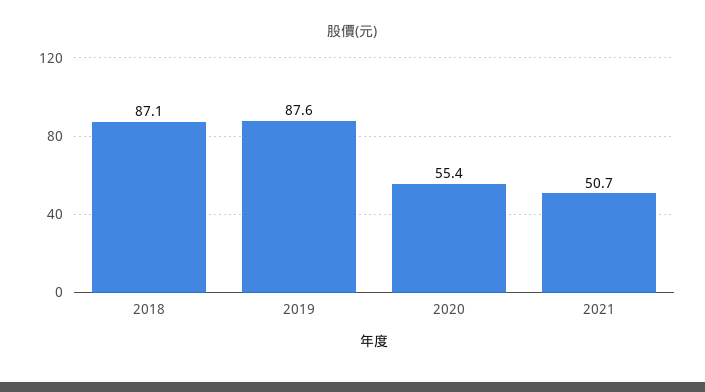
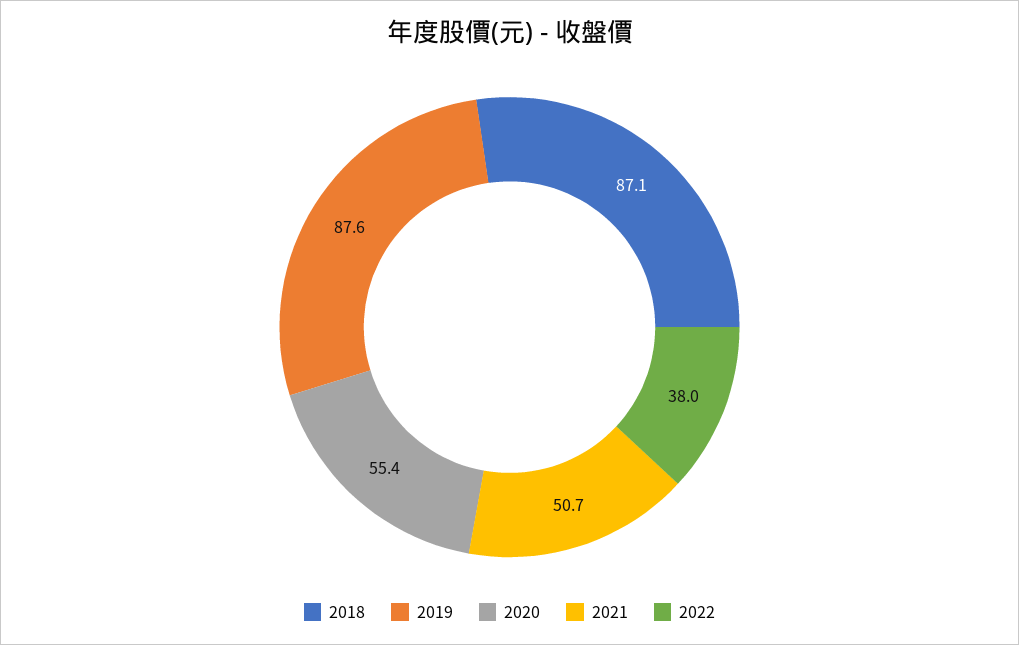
2022: none -> 38

